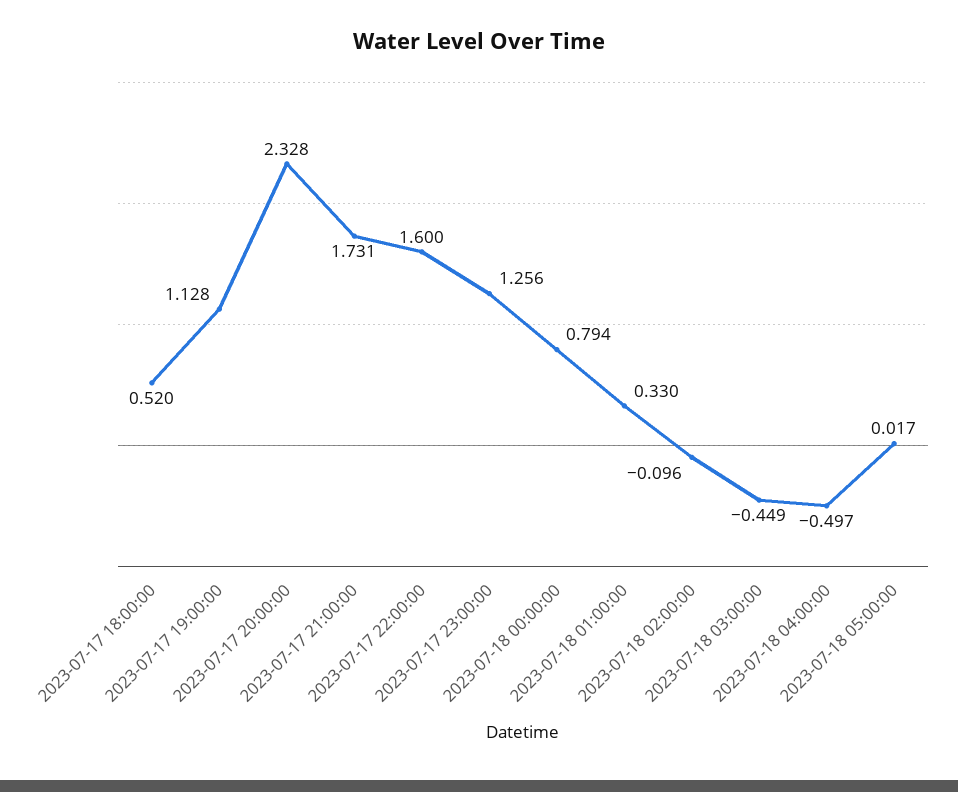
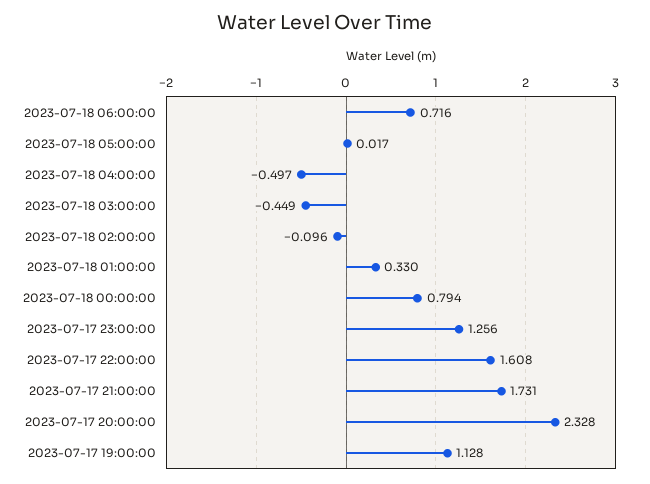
2023-07-17 18:00:00: 0.52 -> none
2023-07-17 22:00:00: 1.6 -> 1.608
2023-07-18 06:00:00: none -> 0.716

